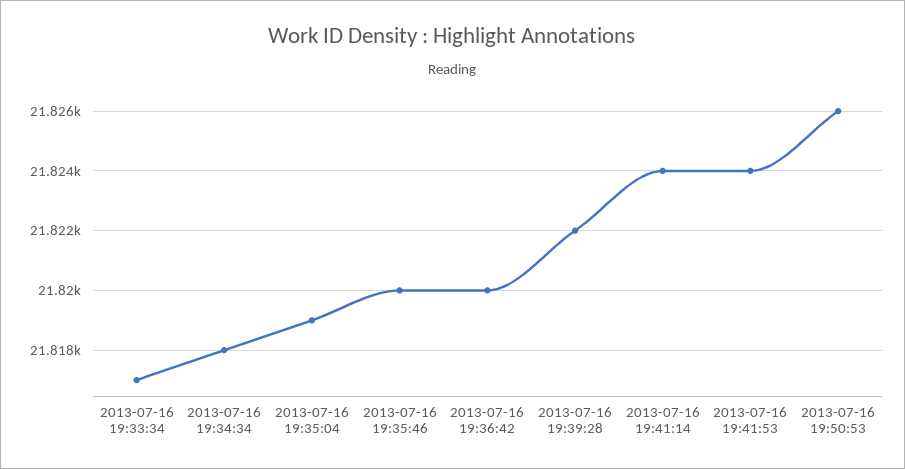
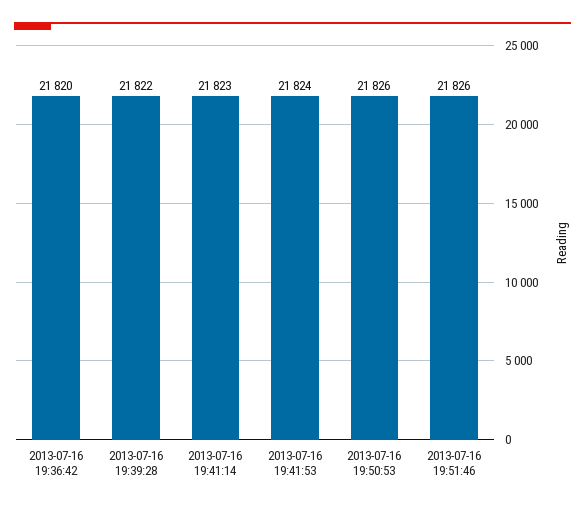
2013-07-16 19:33:34: 21817 -> none
2013-07-16 19:34:34: 21818 -> none
2013-07-16 19:35:04: 21819 -> none
2013-07-16 19:35:46: 21820 -> none
2013-07-16 19:41:14: 21824 -> 21823
2013-07-16 19:51:46: none -> 21826

